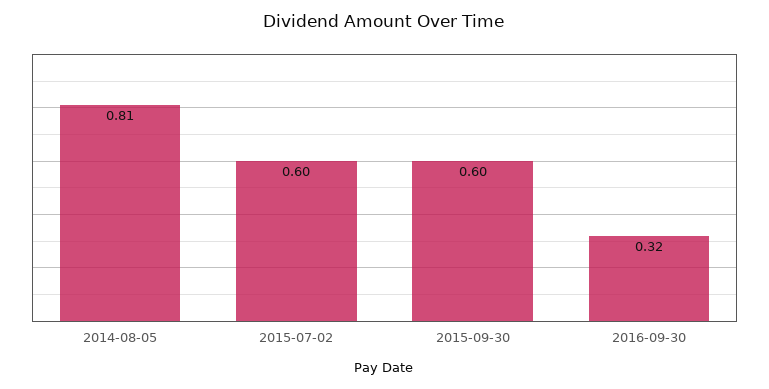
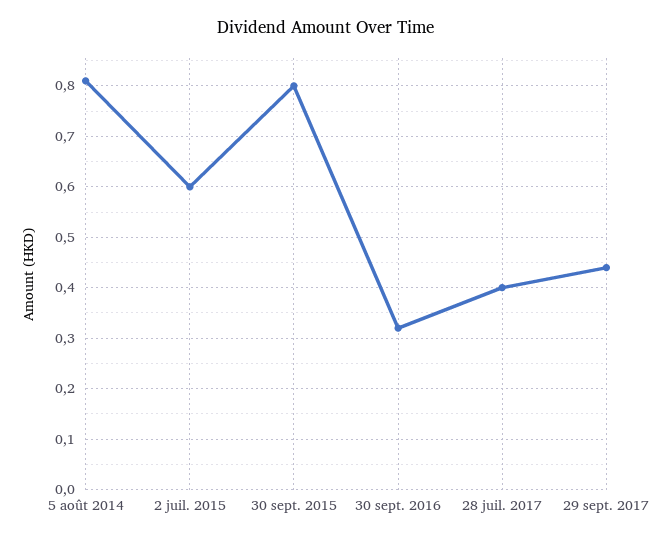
2015-09-30: 0.6 -> 0.8
28 juil. 2017: none -> 0.4
29 sept. 2017: none -> 0.45

